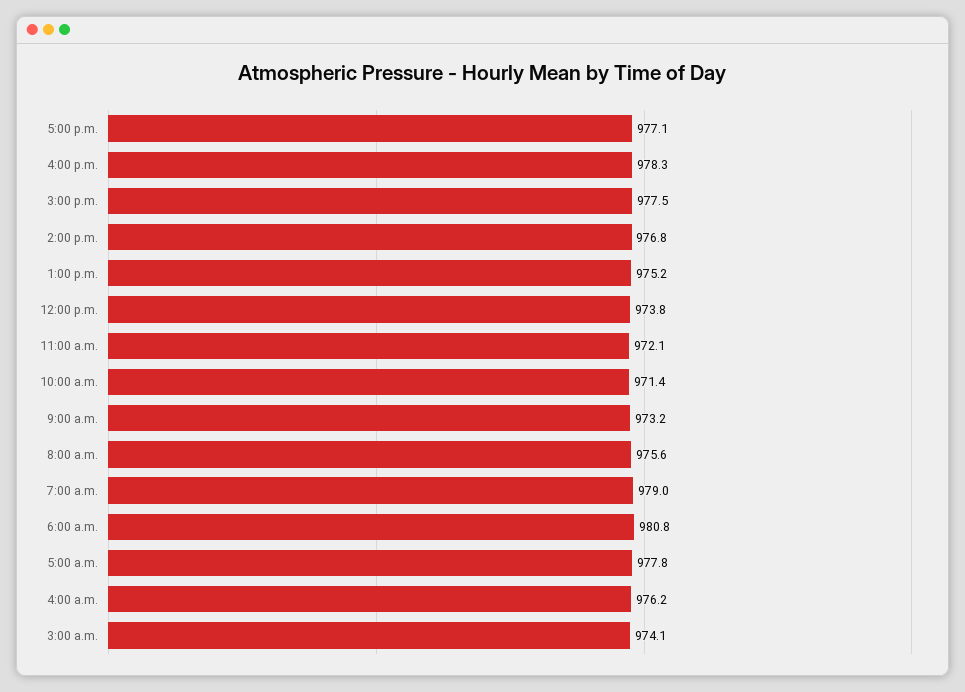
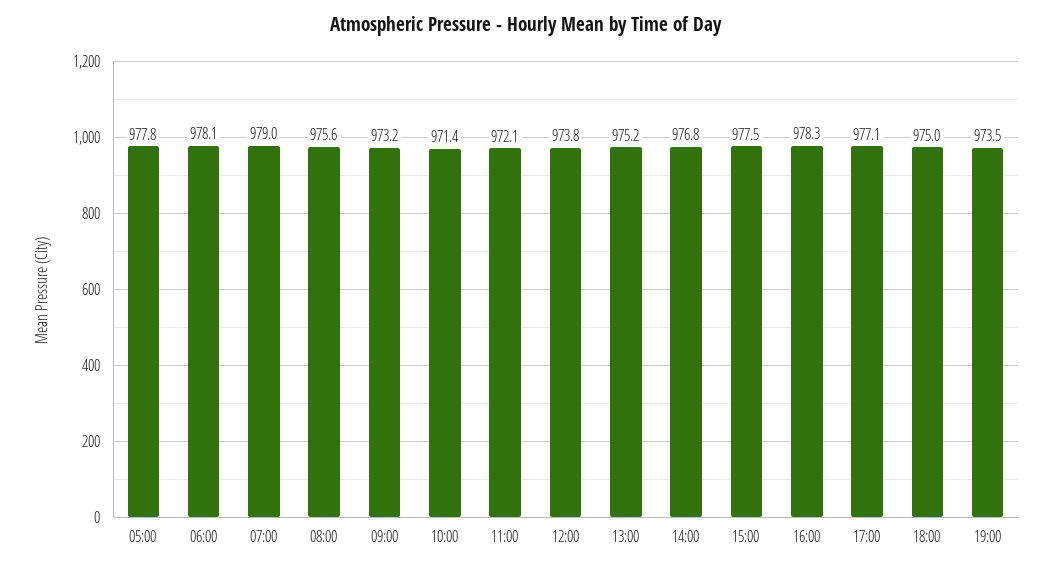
6:00 a.m.: 980.8 -> 978.1
4:00 a.m.: 976.2 -> none
3:00 a.m.: 974.1 -> none
18:00: none -> 975
19:00: none -> 973.5

